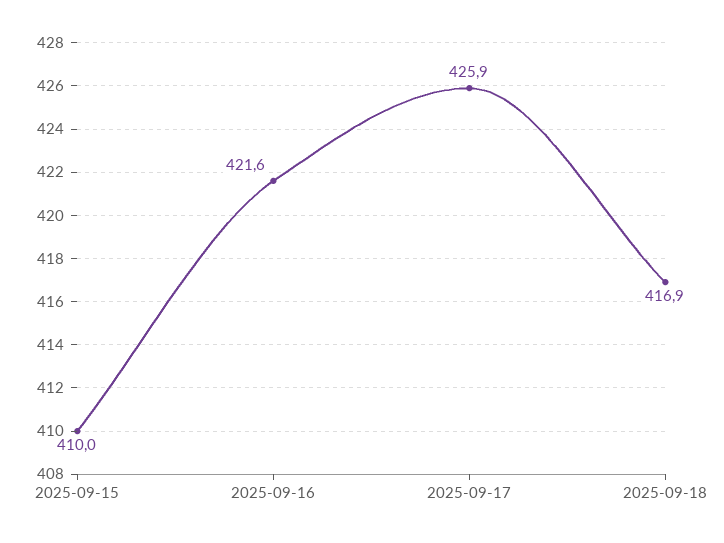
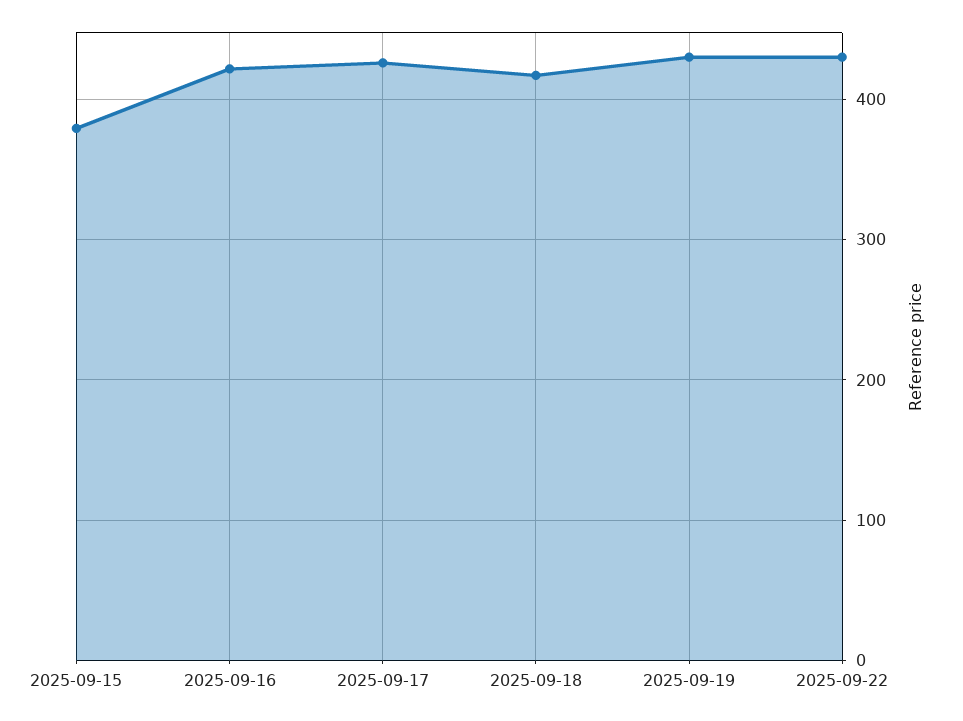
2025-09-15: 410 -> 380
2025-09-19: none -> 430
2025-09-22: none -> 430

